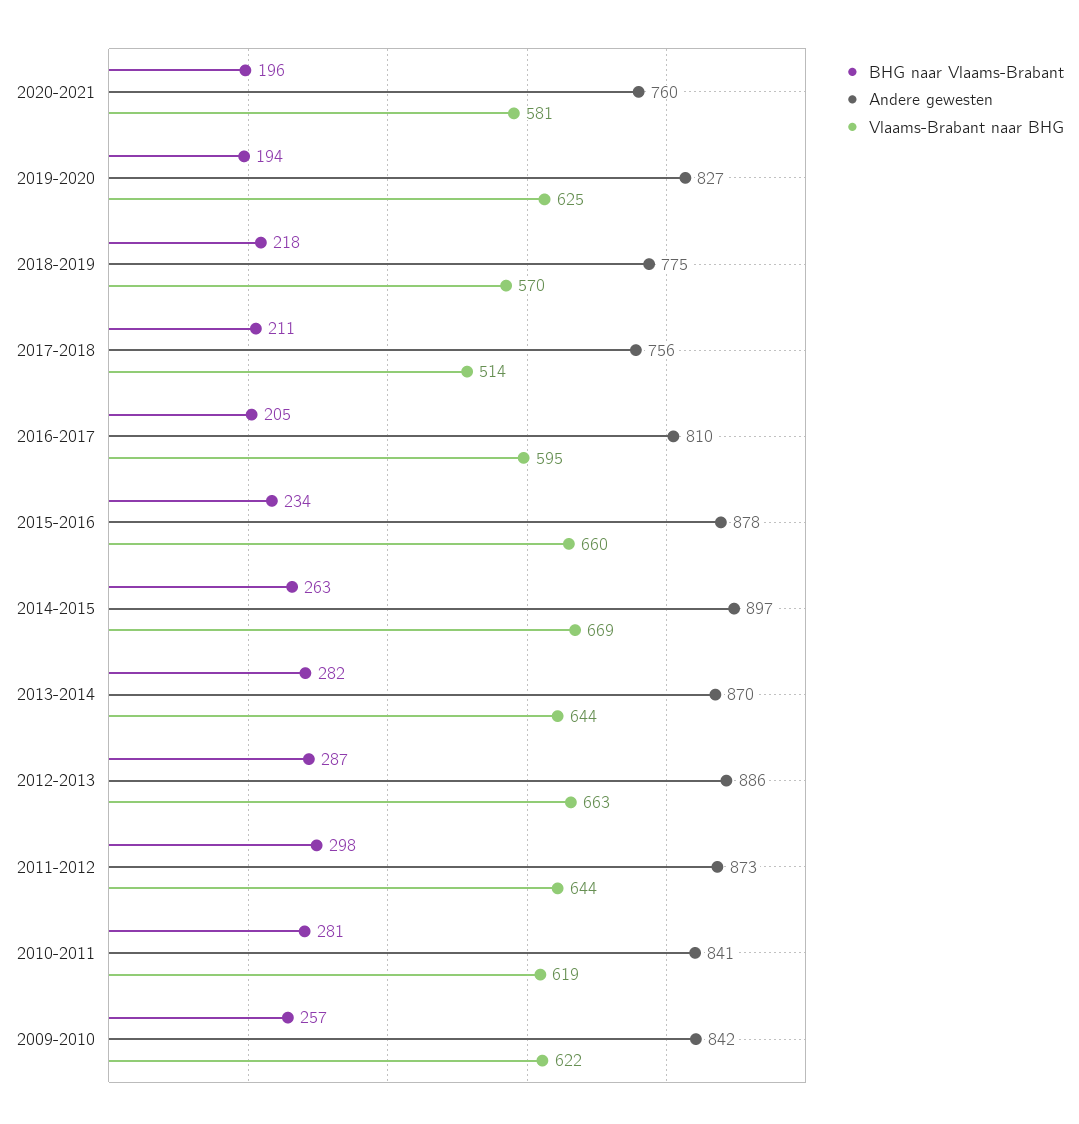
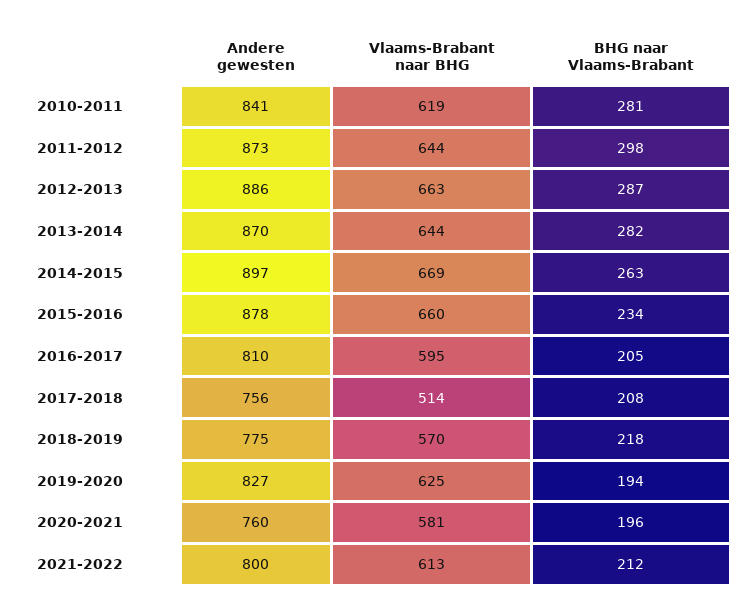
BHG naar Vlaams-Brabant, 2017-2018: 211 -> 208
BHG naar Vlaams-Brabant, 2009-2010: 257 -> none
Andere gewesten, 2009-2010: 842 -> none
Vlaams-Brabant naar BHG, 2009-2010: 622 -> none
Andere gewesten, 2021-2022: none -> 800
Vlaams-Brabant naar BHG, 2021-2022: none -> 613
BHG naar Vlaams-Brabant, 2021-2022: none -> 212

